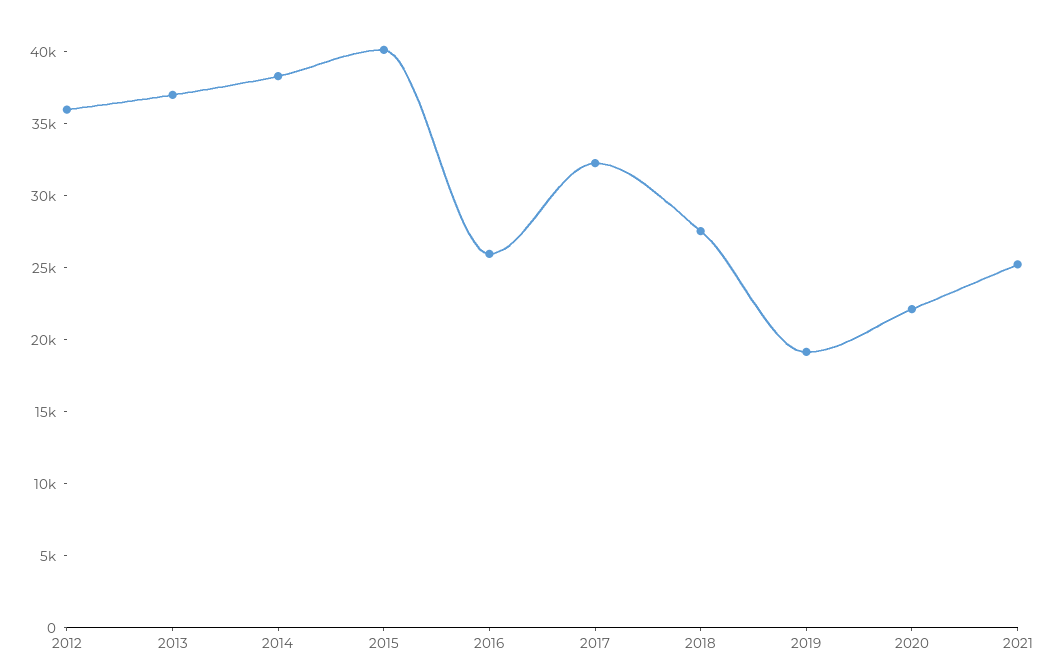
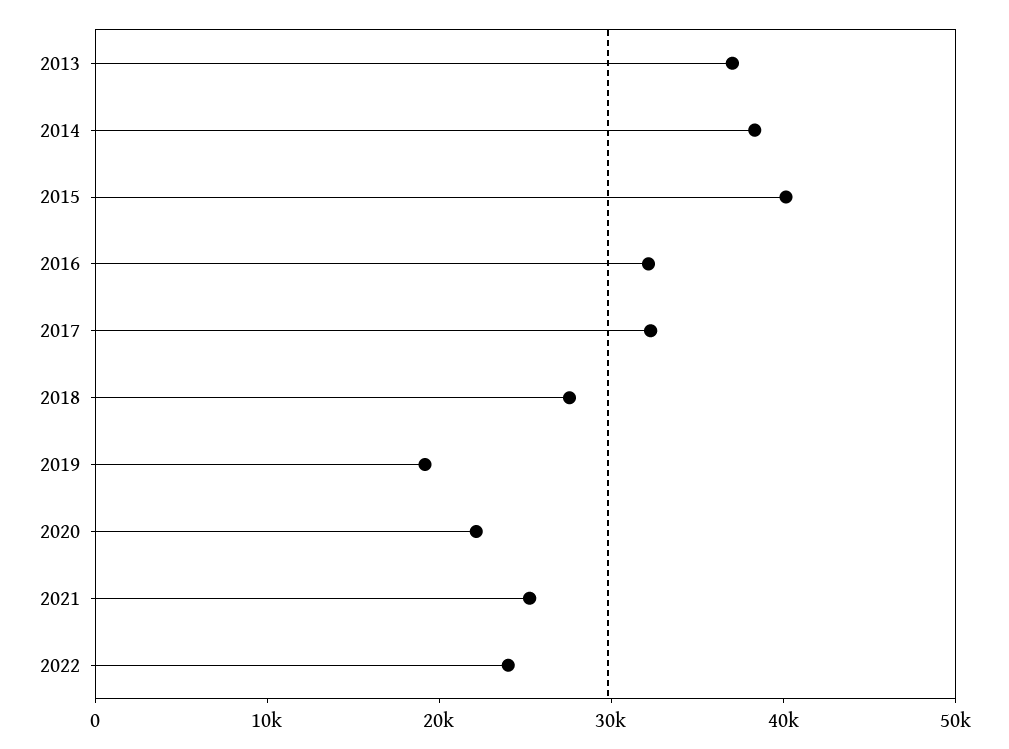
2012: 36000 -> none
2016: 26000 -> 32000
2022: none -> 24000

